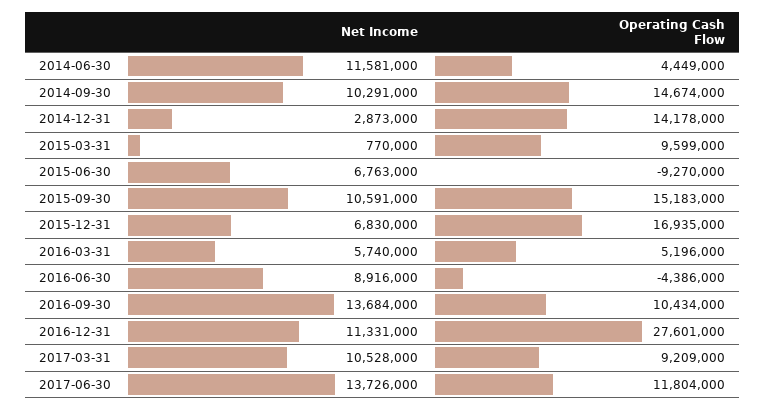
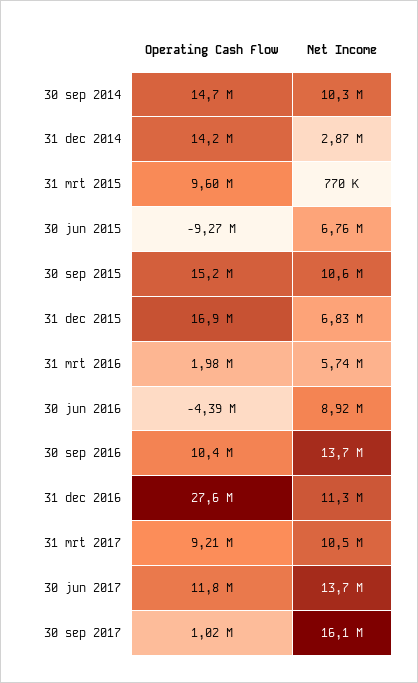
Net Income, 2014-06-30: 11581000 -> none
Operating Cash Flow, 2014-06-30: 4449000 -> none
Operating Cash Flow, 2016-03-31: 5196000 -> 1980000
Operating Cash Flow, 30 sep 2017: none -> 1020000
Net Income, 30 sep 2017: none -> 16100000

